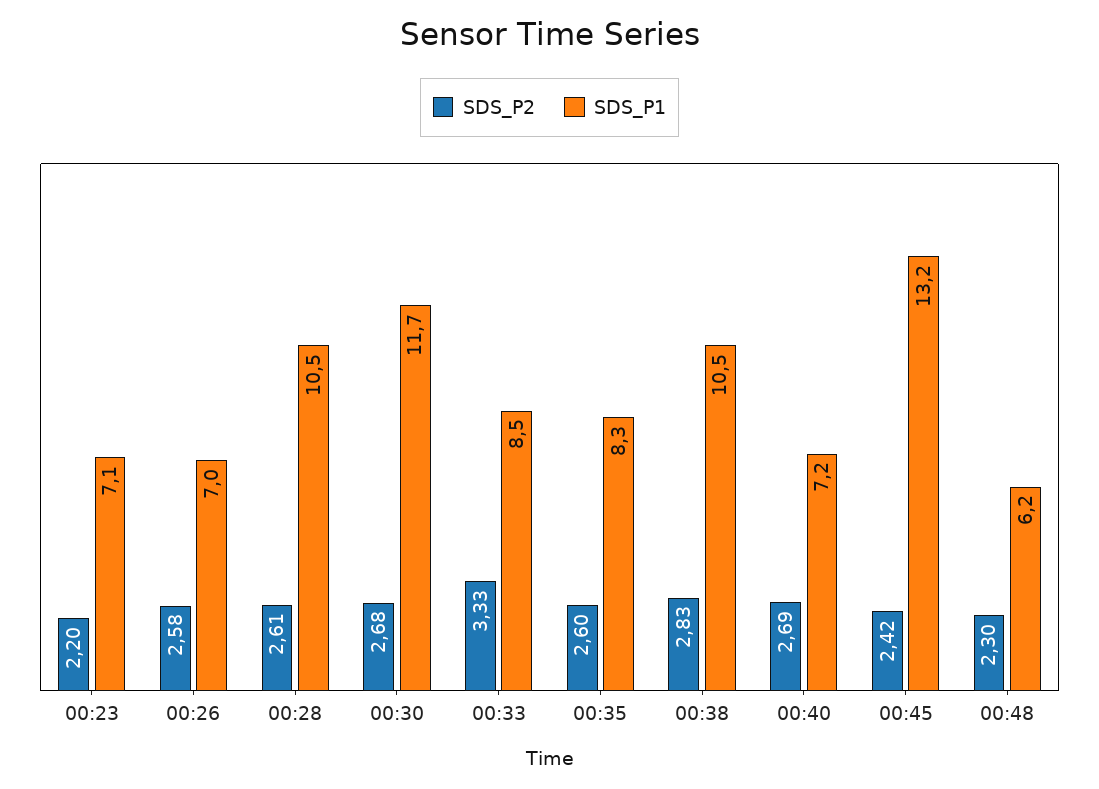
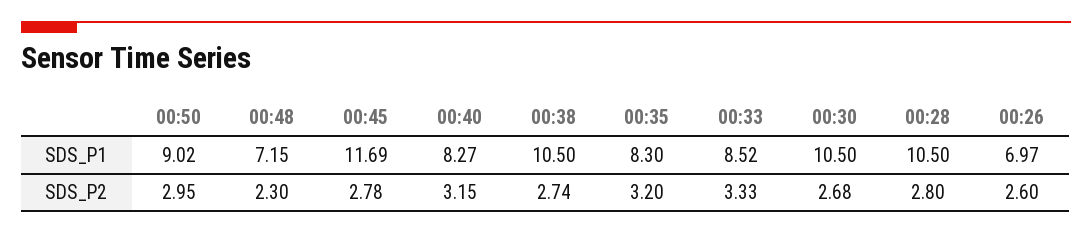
SDS_P2, 00:23: 2.2 -> none
SDS_P1, 00:23: 7.1 -> none
SDS_P2, 00:26: 2.58 -> 2.6
SDS_P2, 00:28: 2.61 -> 2.8
SDS_P1, 00:30: 11.7 -> 10.5
SDS_P2, 00:35: 2.6 -> 3.2
SDS_P2, 00:38: 2.83 -> 2.74
SDS_P2, 00:40: 2.69 -> 3.15
SDS_P1, 00:40: 7.2 -> 8.27
SDS_P2, 00:45: 2.42 -> 2.78
SDS_P1, 00:45: 13.2 -> 11.69
SDS_P1, 00:48: 6.2 -> 7.15
SDS_P1, 00:50: none -> 9.02
SDS_P2, 00:50: none -> 2.95

